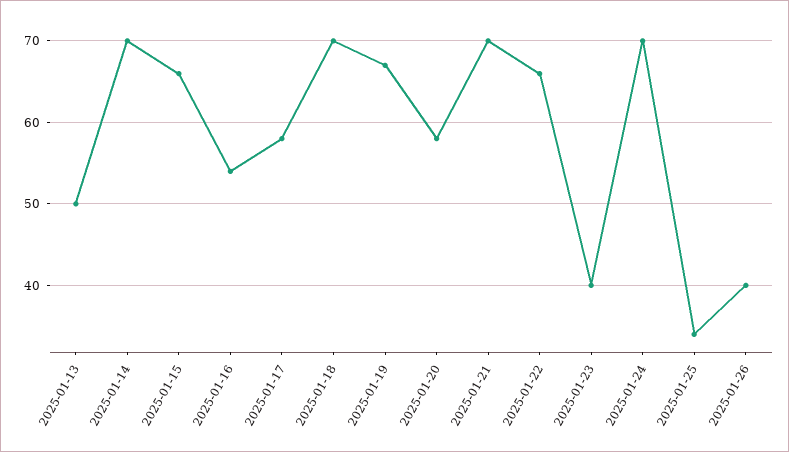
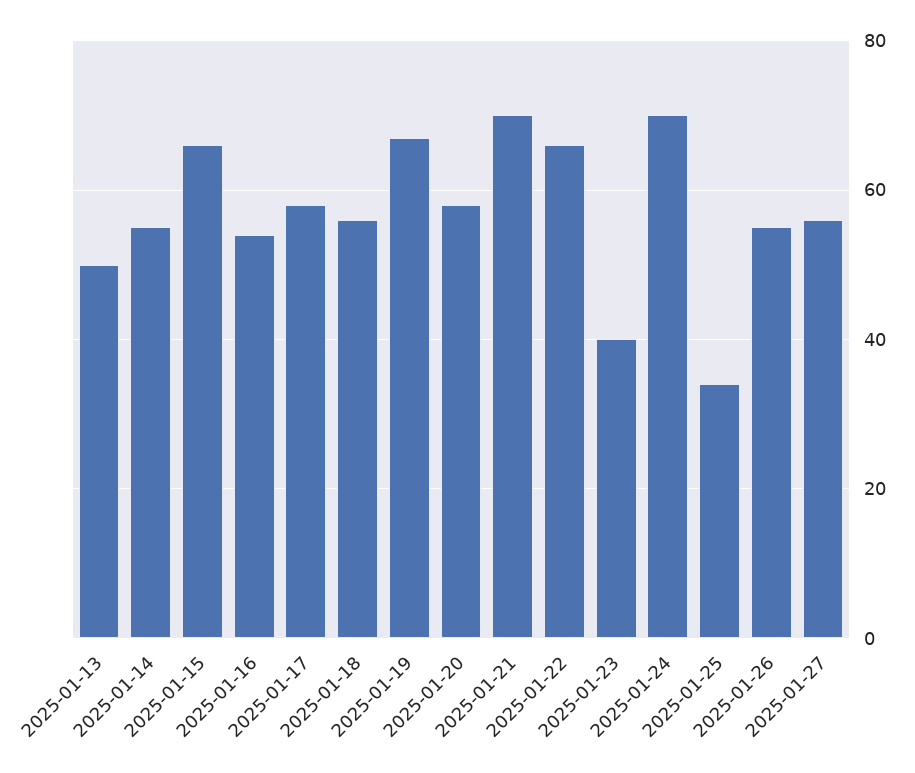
2025-01-14: 70 -> 55
2025-01-18: 70 -> 55
2025-01-26: 40 -> 55
2025-01-27: none -> 55

